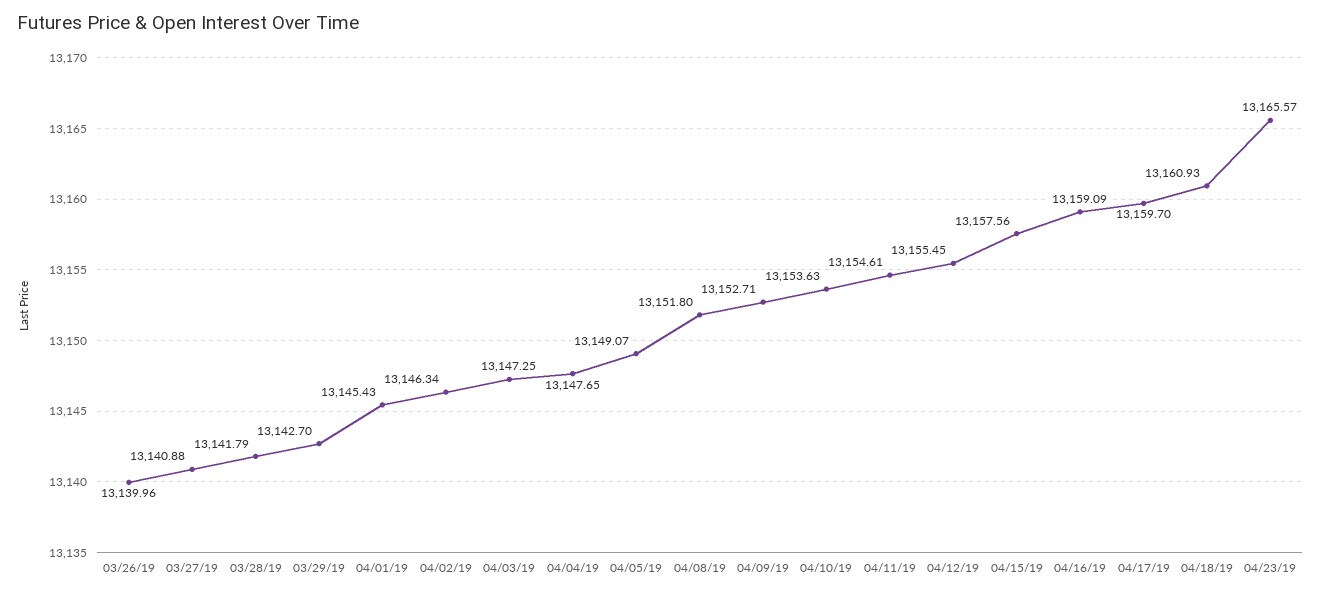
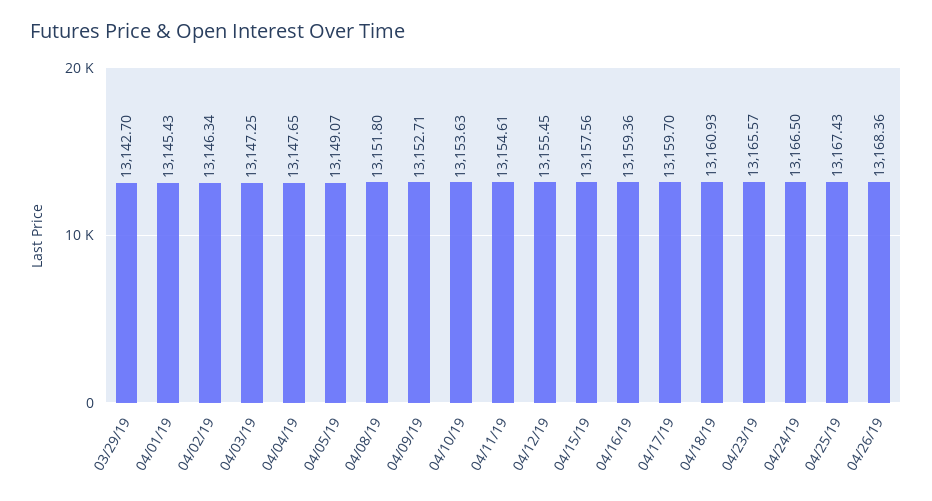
03/26/19: 13139.96 -> none
03/27/19: 13140.88 -> none
03/28/19: 13141.79 -> none
04/16/19: 13159.09 -> 13159.36
04/24/19: none -> 13166.5
04/25/19: none -> 13167.43
04/26/19: none -> 13168.36

